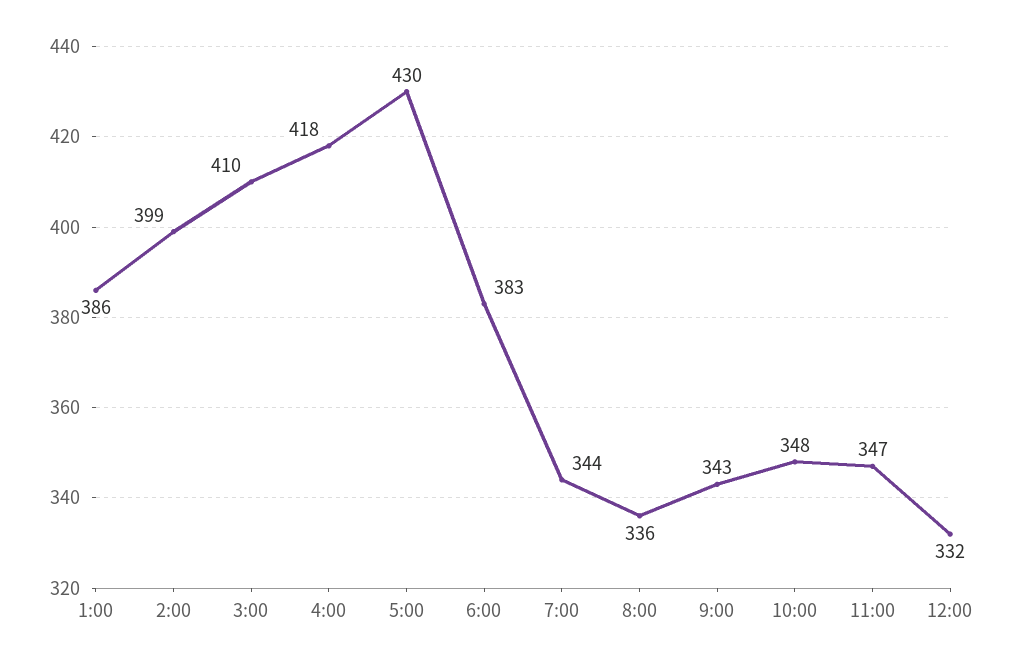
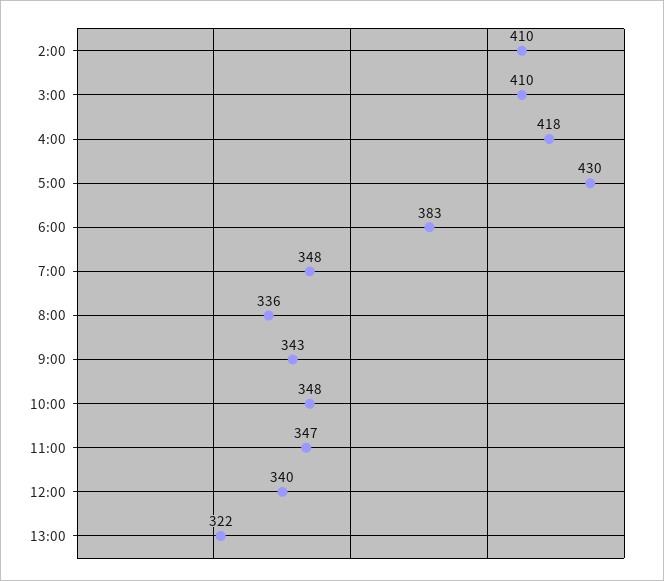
1:00: 386 -> none
2:00: 399 -> 410
7:00: 344 -> 348
12:00: 332 -> 340
13:00: none -> 322

